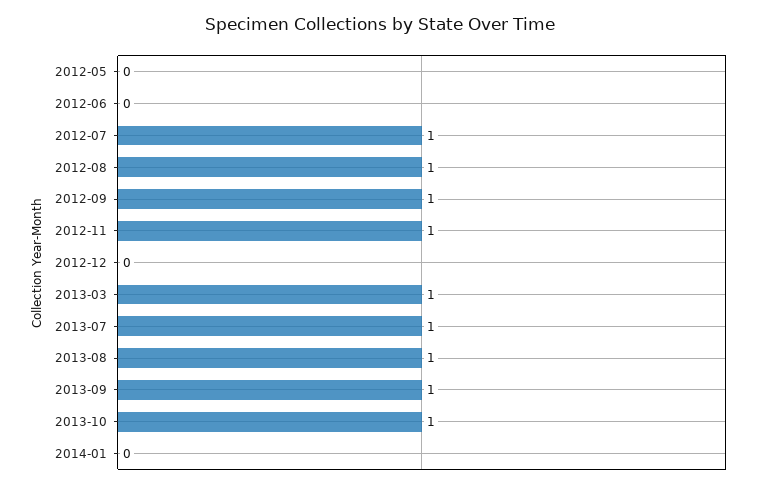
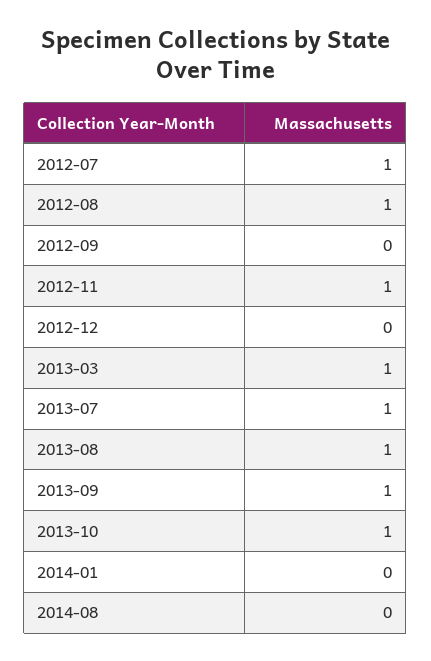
2012-05: 0 -> none
2012-06: 0 -> none
2012-09: 1 -> 0
2014-08: none -> 0

